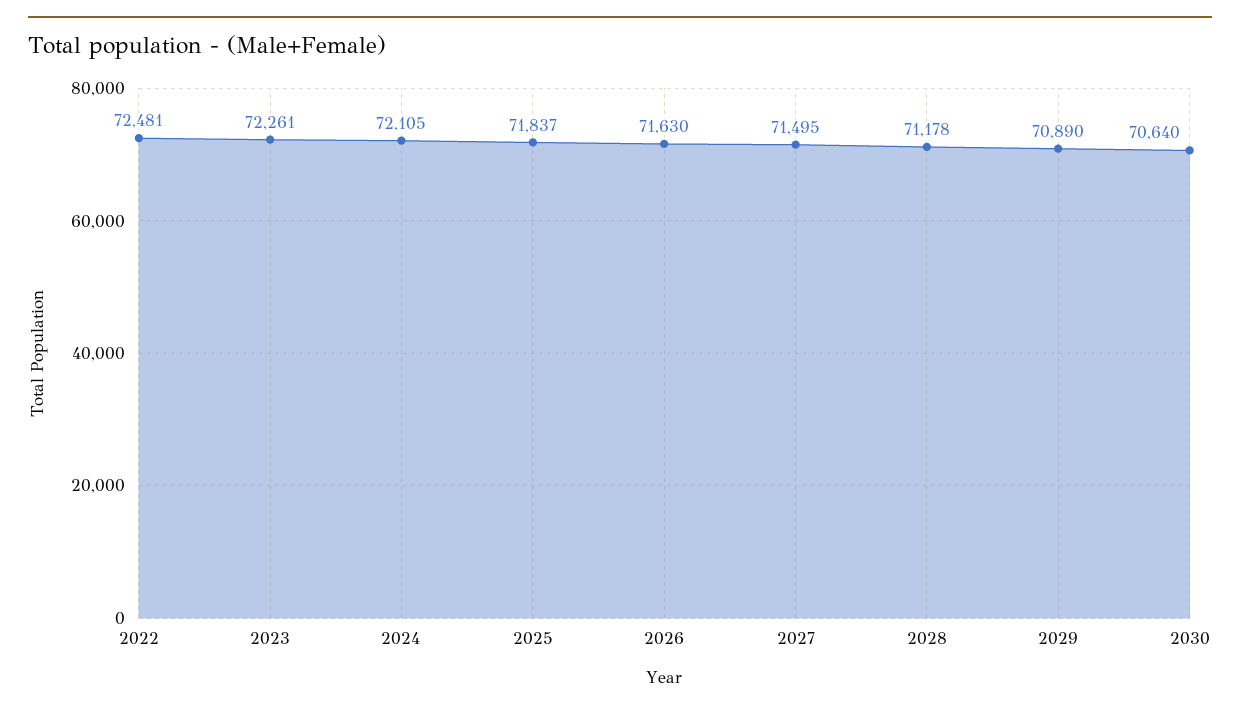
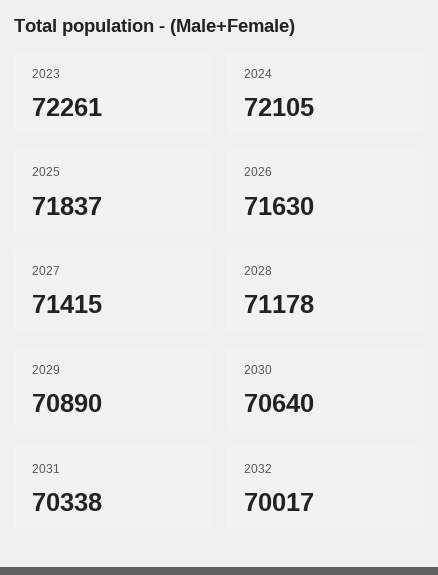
2022: 72481 -> none
2027: 71495 -> 71415
2031: none -> 70338
2032: none -> 70017

